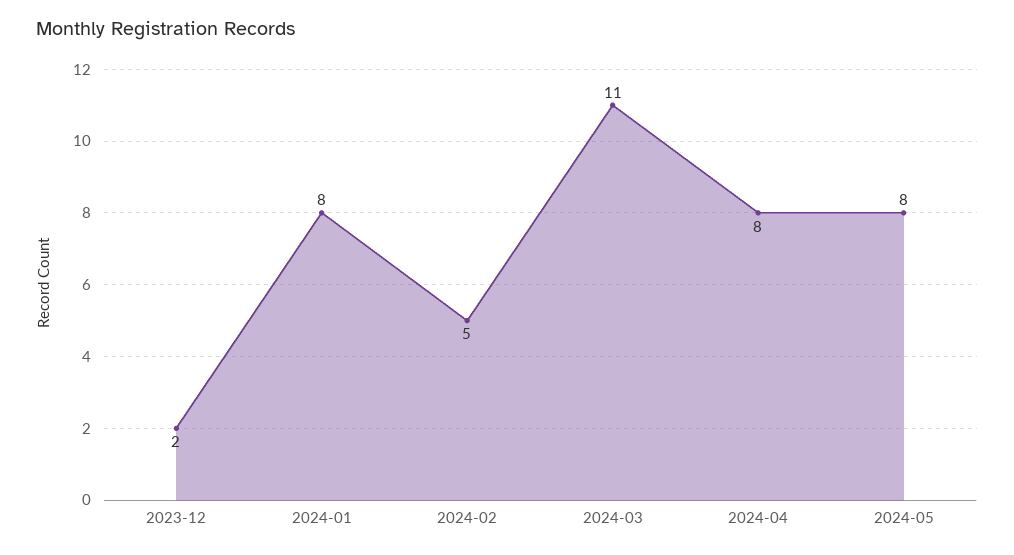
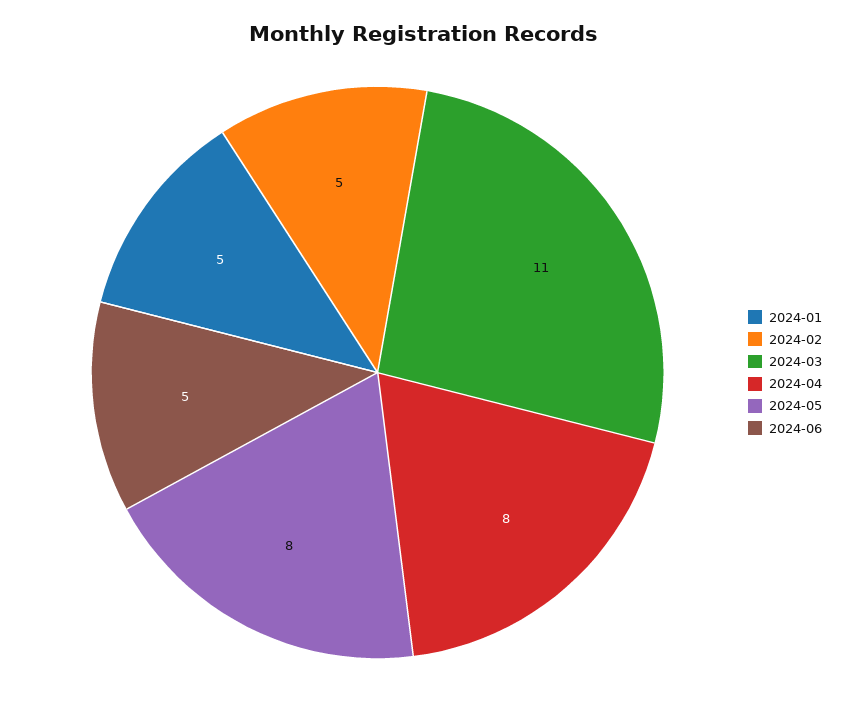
2023-12: 2 -> none
2024-01: 8 -> 5
2024-06: none -> 5

